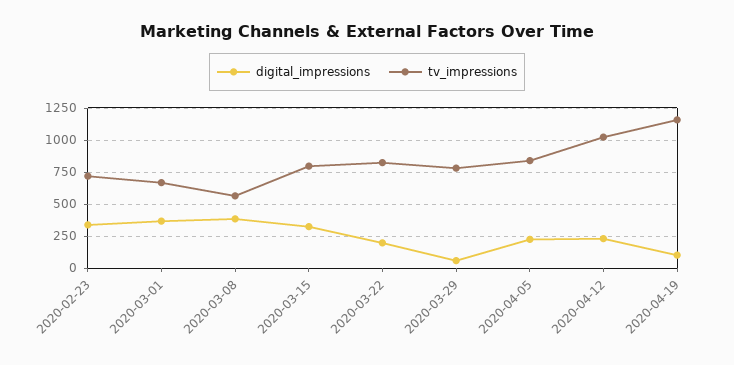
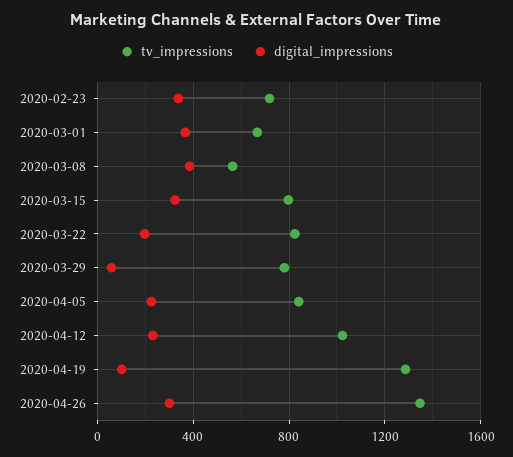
tv_impressions, 2020-04-19: 1150 -> 1300
tv_impressions, 2020-04-26: none -> 1350
digital_impressions, 2020-04-26: none -> 300

